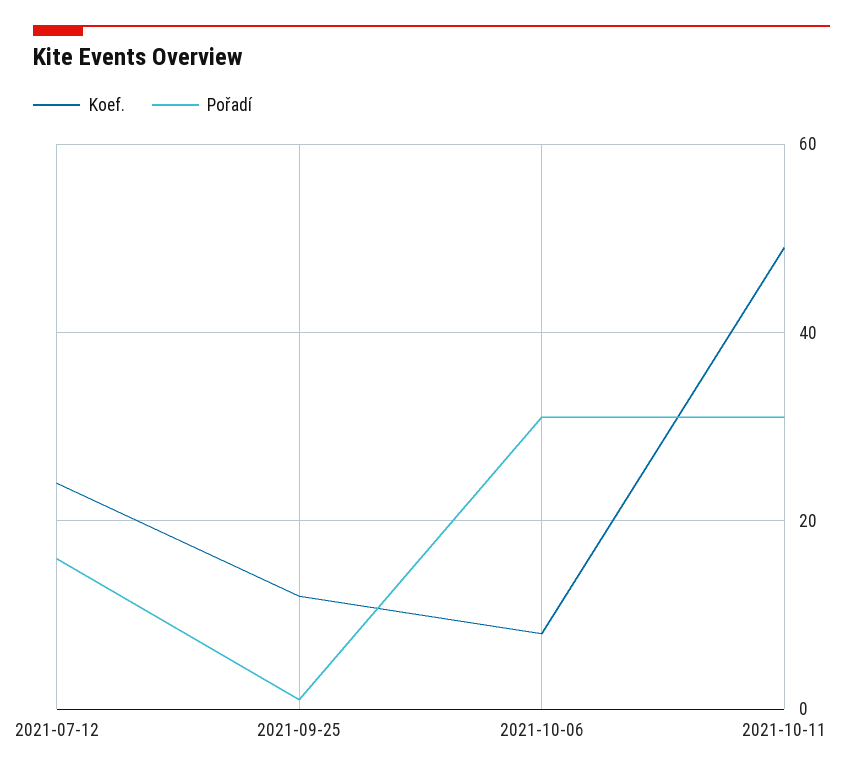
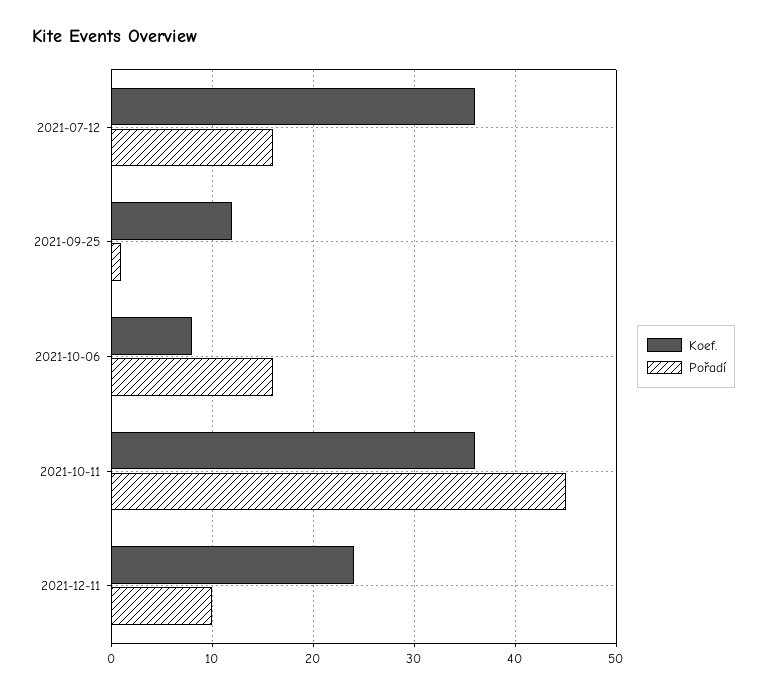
Koef., 2021-07-12: 25 -> 36
Pořadí, 2021-10-06: 30 -> 16
Koef., 2021-10-11: 50 -> 36
Pořadí, 2021-10-11: 30 -> 45
Koef., 2021-12-11: none -> 24
Pořadí, 2021-12-11: none -> 10

